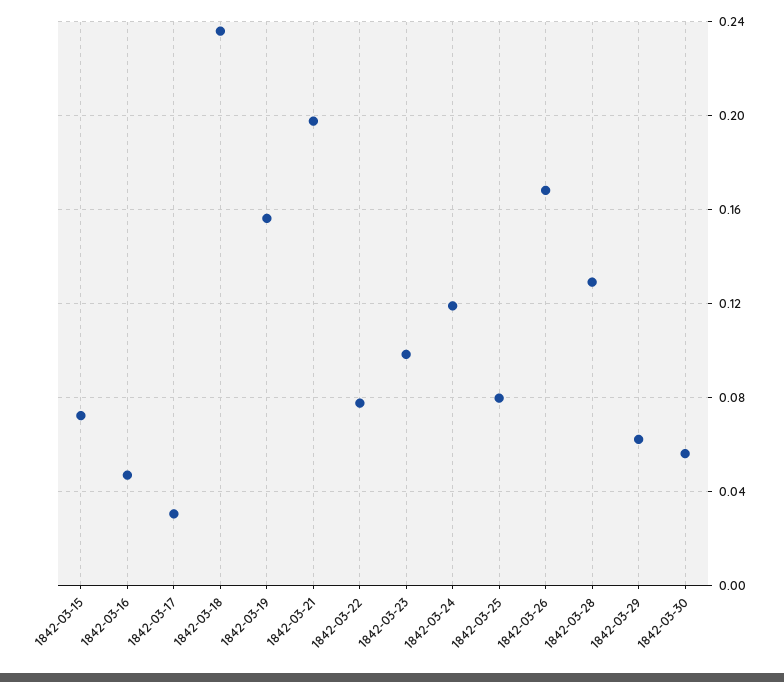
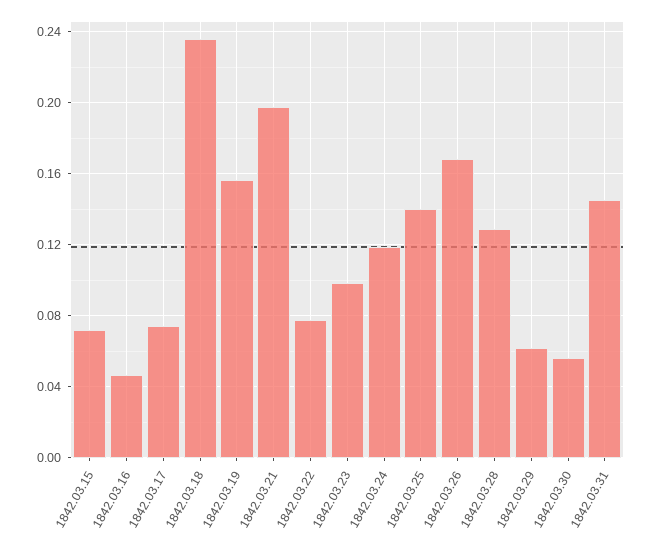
1842-03-17: 0.03 -> 0.075
1842-03-25: 0.08 -> 0.14
1842.03.31: none -> 0.145

